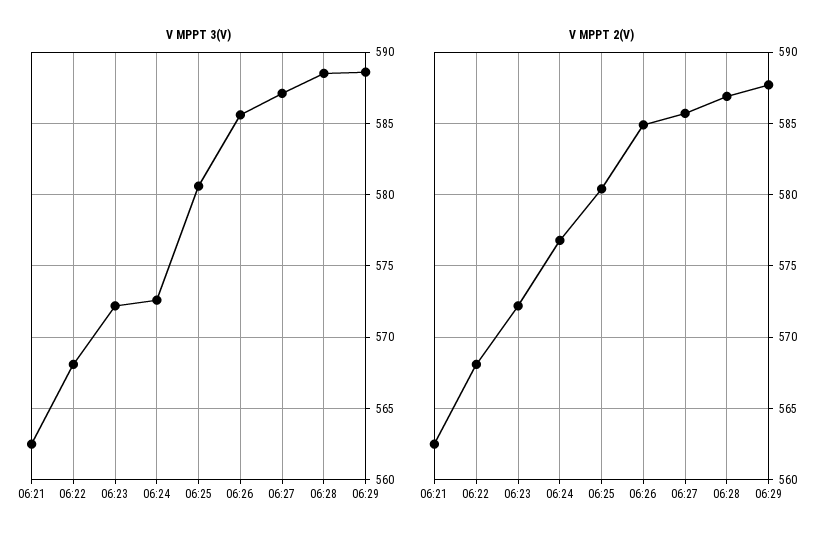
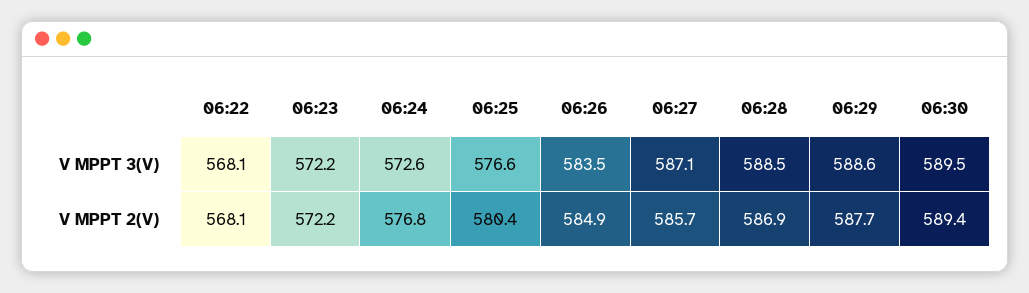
V MPPT 3(V), 06:21: 562.5 -> none
V MPPT 3(V), 06:25: 580.5 -> 576.6
V MPPT 3(V), 06:26: 585.5 -> 583.5
V MPPT 2(V), 06:21: 562.5 -> none
V MPPT 3(V), 06:30: none -> 589.5
V MPPT 2(V), 06:30: none -> 589.4

